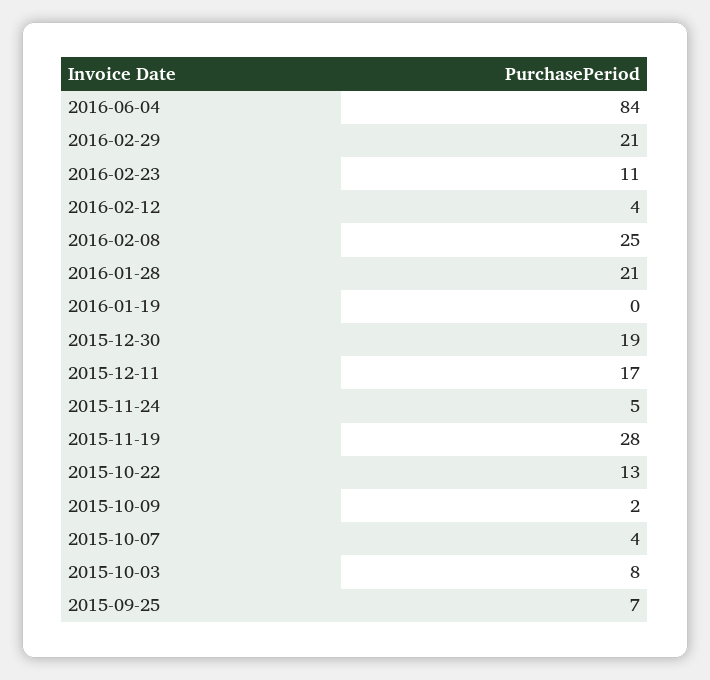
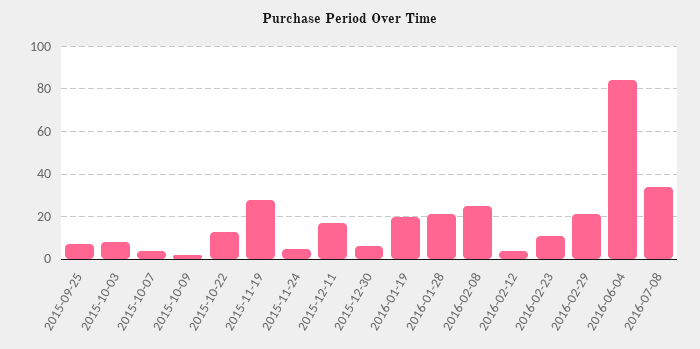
2016-01-19: 0 -> 20
2015-12-30: 19 -> 5
2016-07-08: none -> 35

